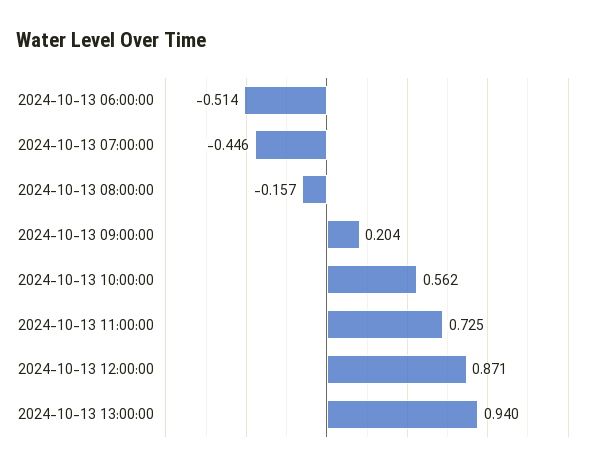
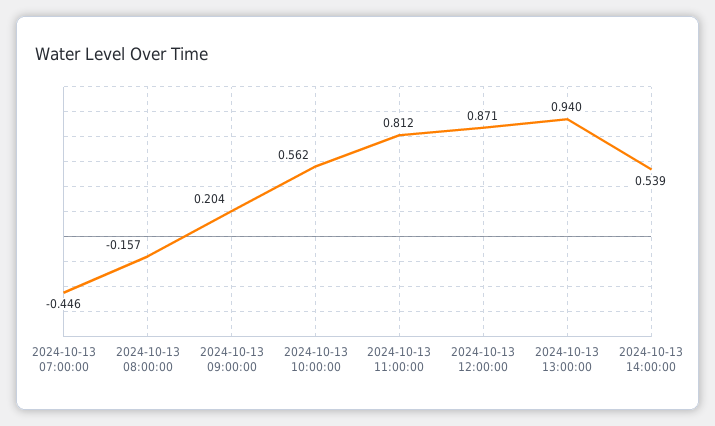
2024-10-13 06:00:00: -0.514 -> none
2024-10-13 11:00:00: 0.725 -> 0.812
2024-10-13 14:00:00: none -> 0.539

